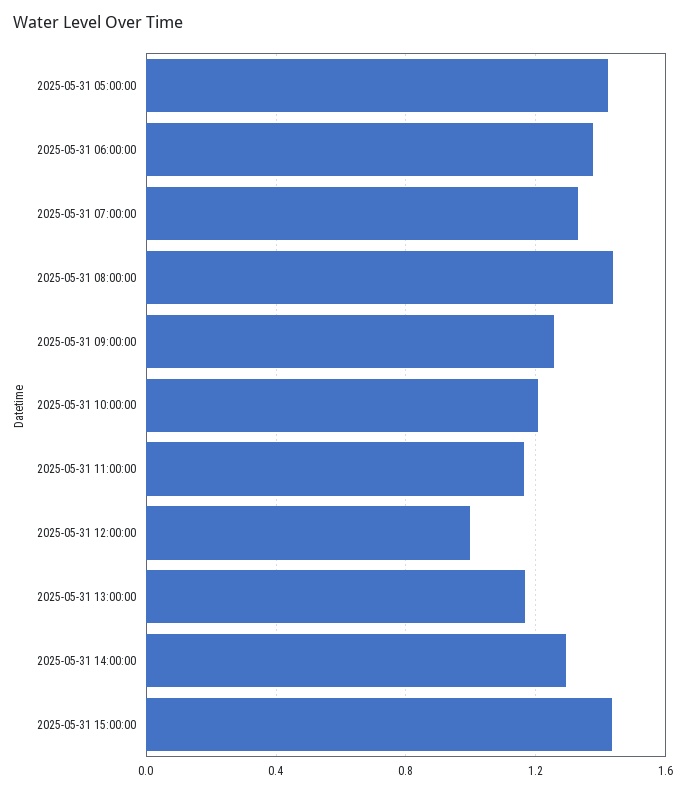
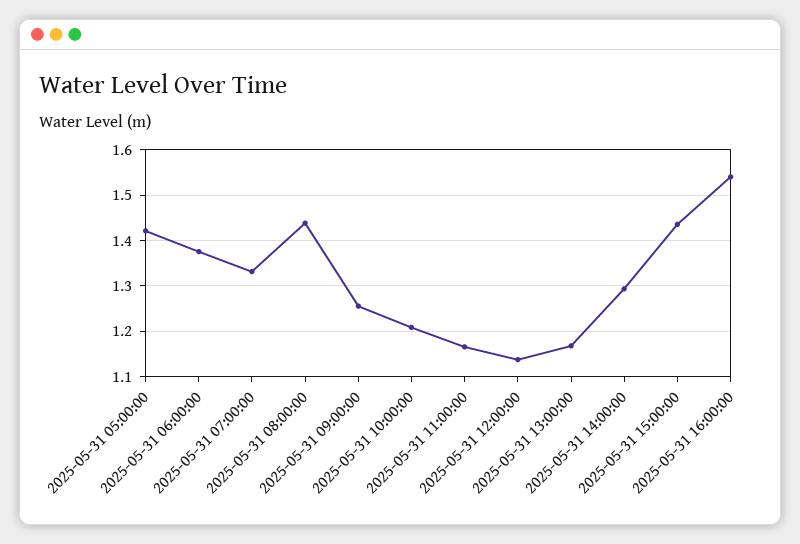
2025-05-31 12:00:00: 1 -> 1.14
2025-05-31 16:00:00: none -> 1.54

